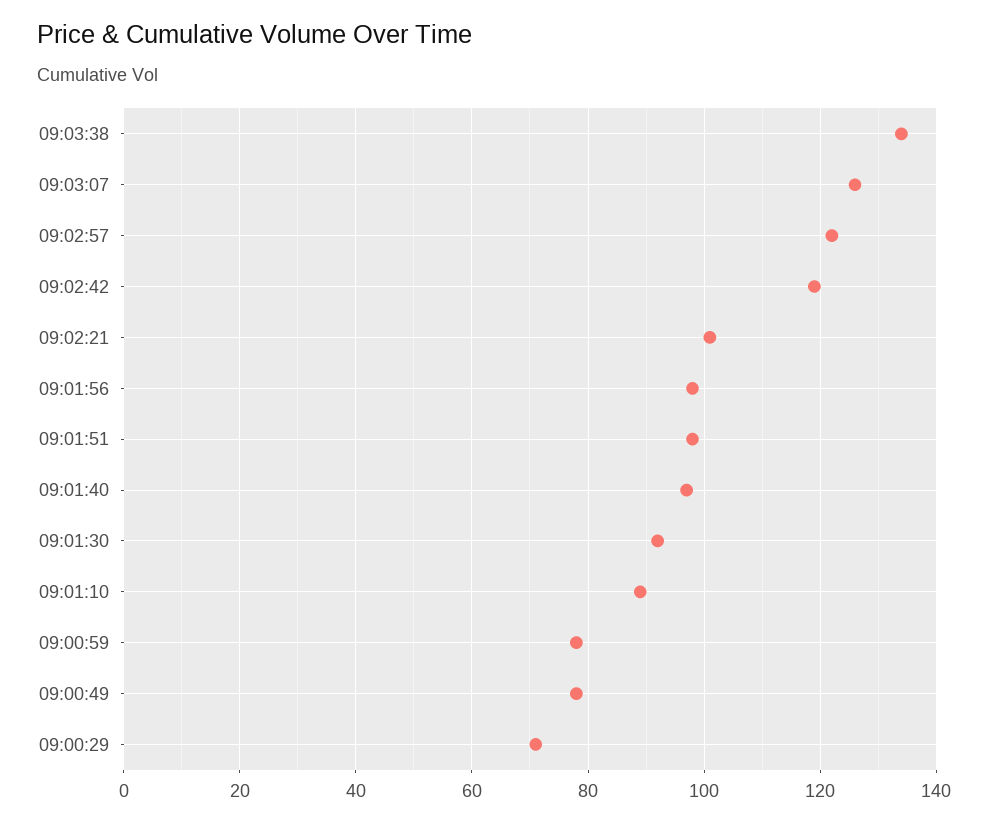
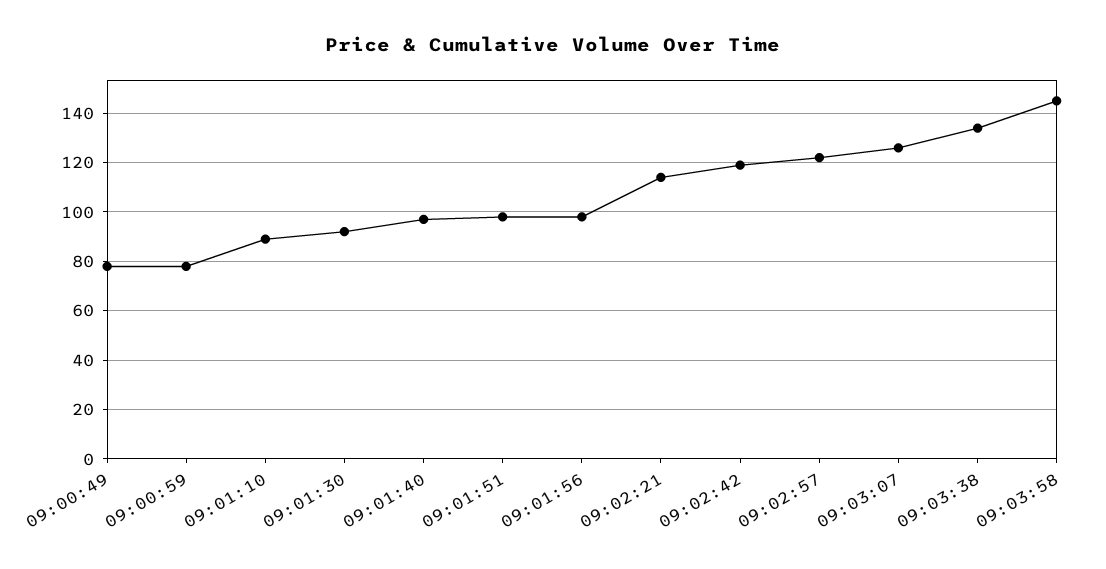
09:02:21: 100 -> 115
09:00:29: 70 -> none
09:03:58: none -> 145

